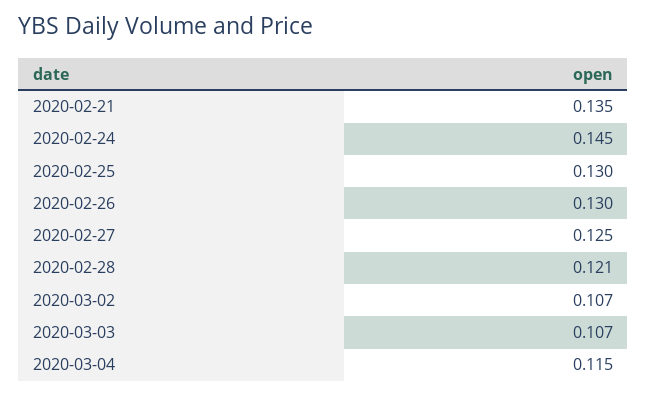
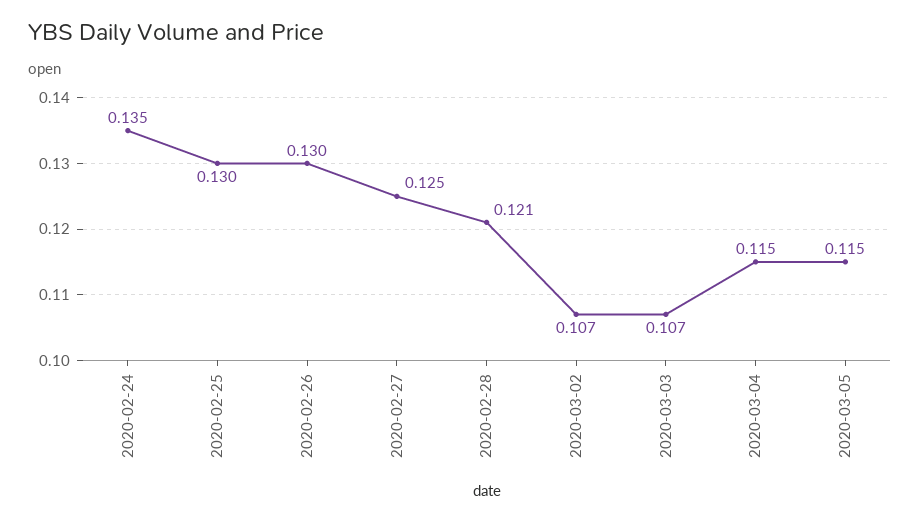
2020-02-21: 0.135 -> none
2020-02-24: 0.145 -> 0.135
2020-03-05: none -> 0.115

